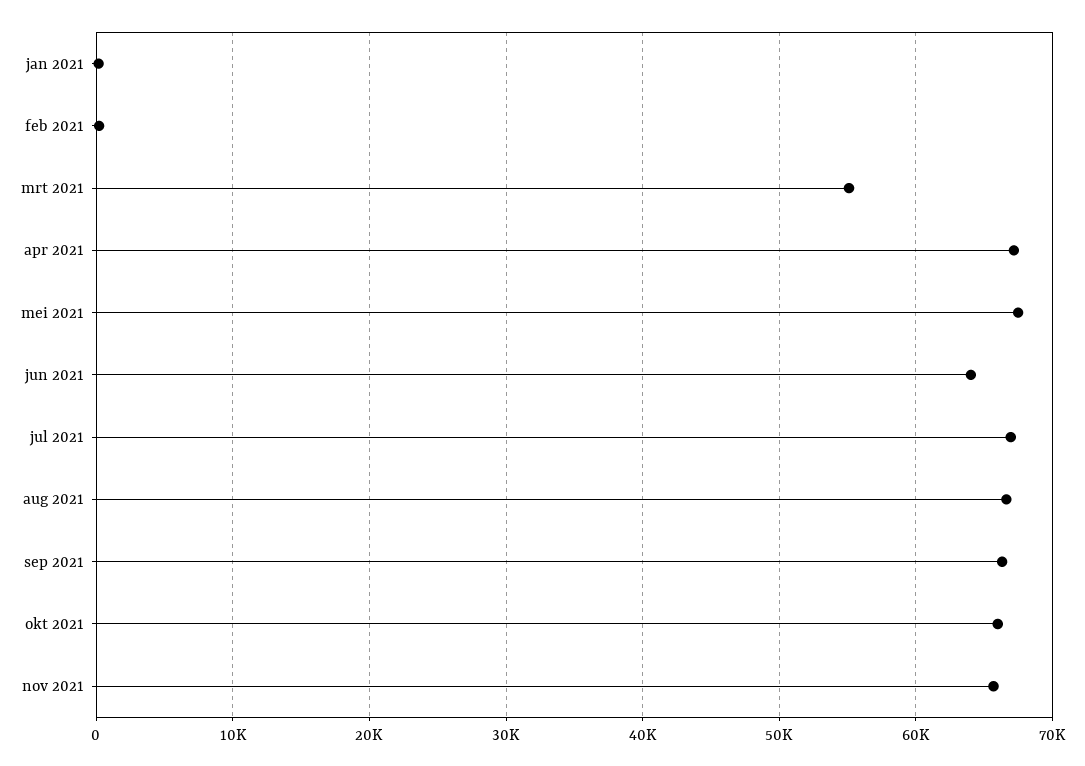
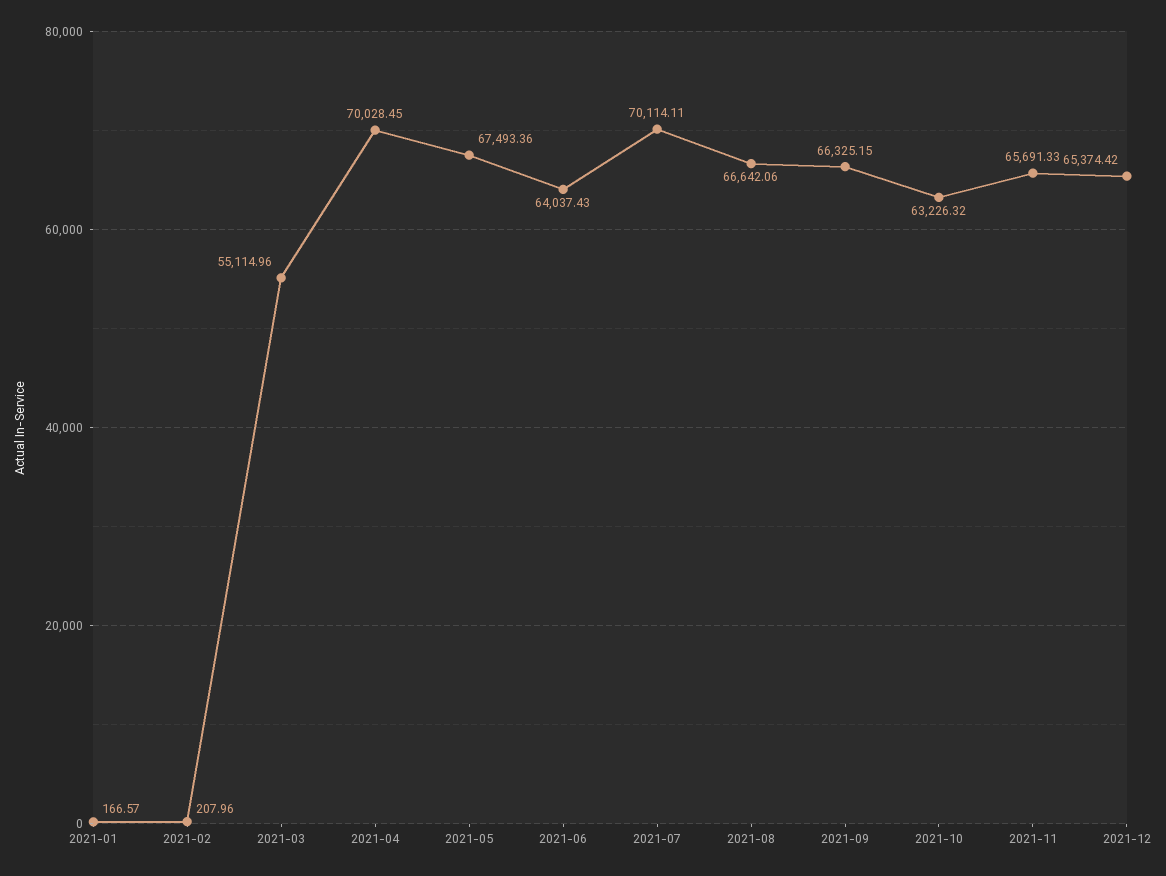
apr 2021: 67000 -> 70028.45
jul 2021: 67000 -> 70114.11
okt 2021: 66000 -> 63226.32
2021-12: none -> 65374.42

